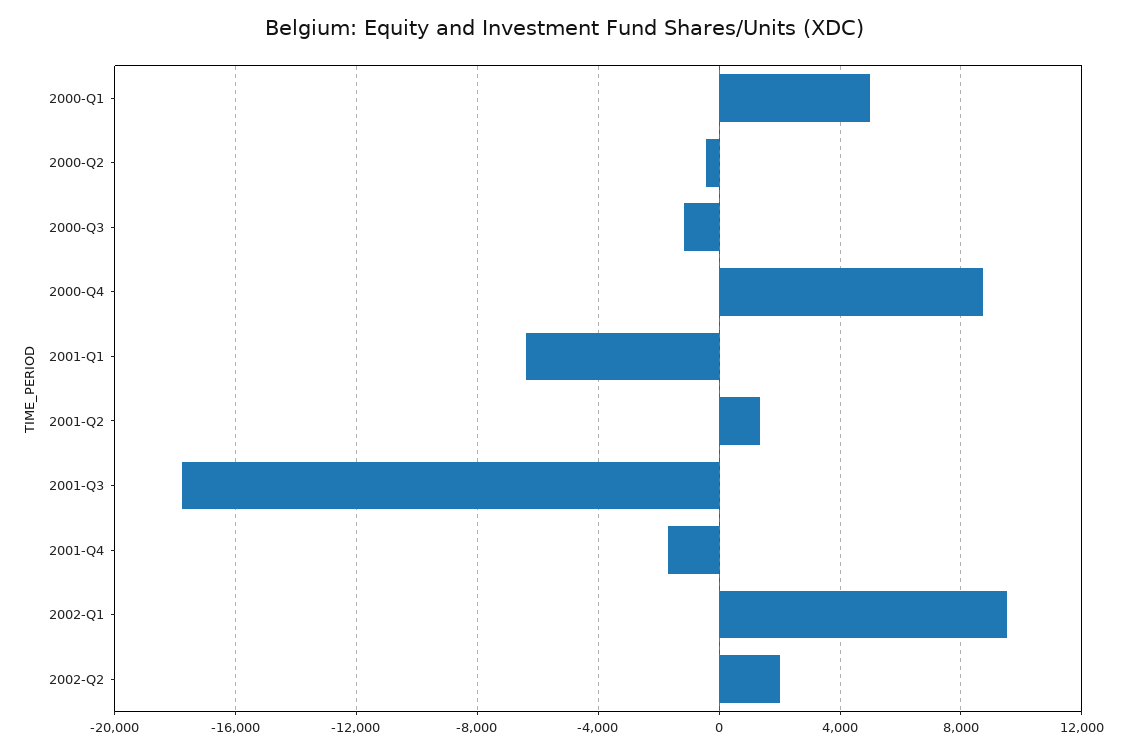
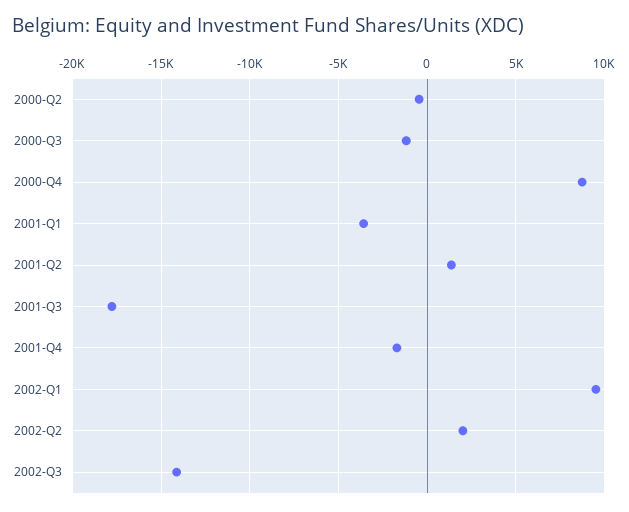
2000-Q1: 5000 -> none
2001-Q1: -6500 -> -3500
2002-Q3: none -> -14000

